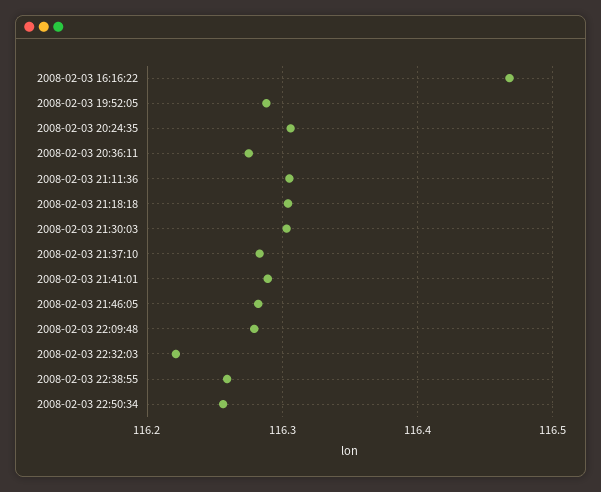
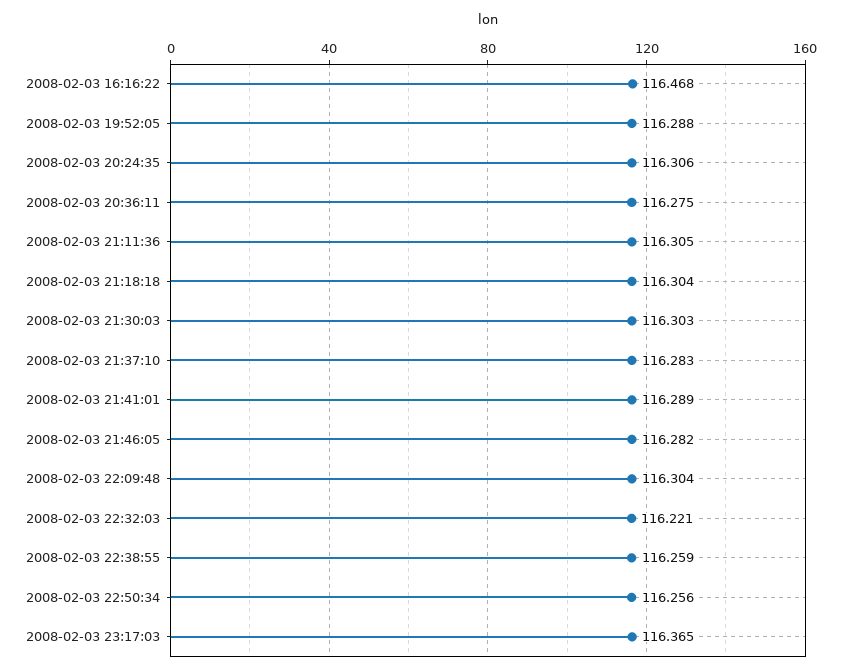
2008-02-03 22:09:48: 116.28 -> 116.304
2008-02-03 23:17:03: none -> 116.365

